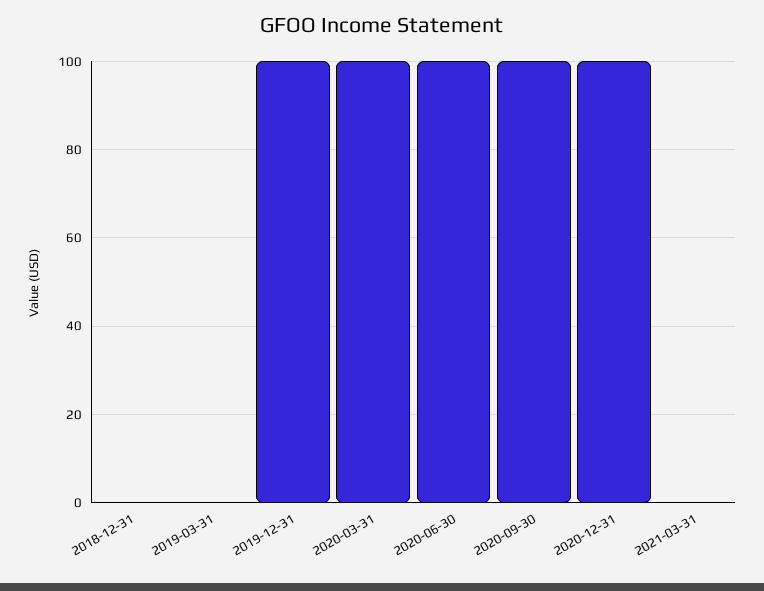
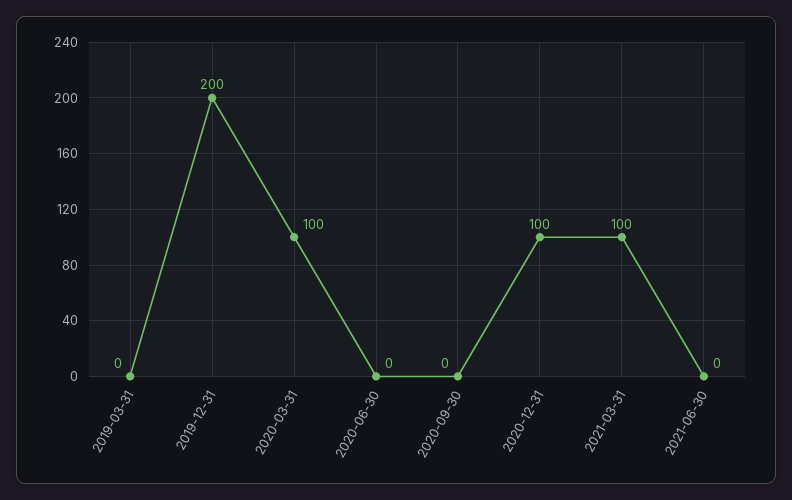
2018-12-31: 0 -> none
2019-12-31: 100 -> 200
2020-06-30: 100 -> 0
2020-09-30: 100 -> 0
2021-03-31: 0 -> 100
2021-06-30: none -> 0

